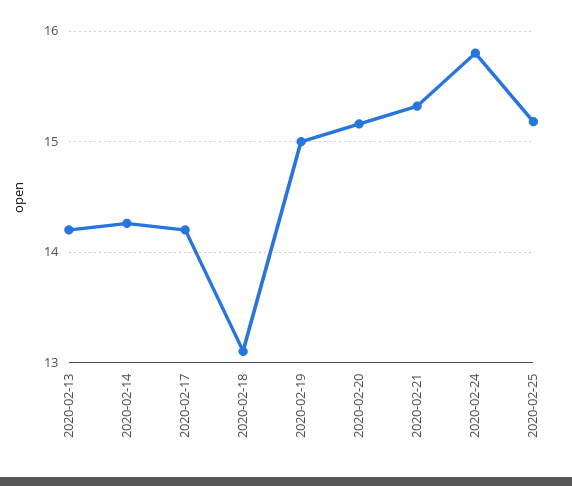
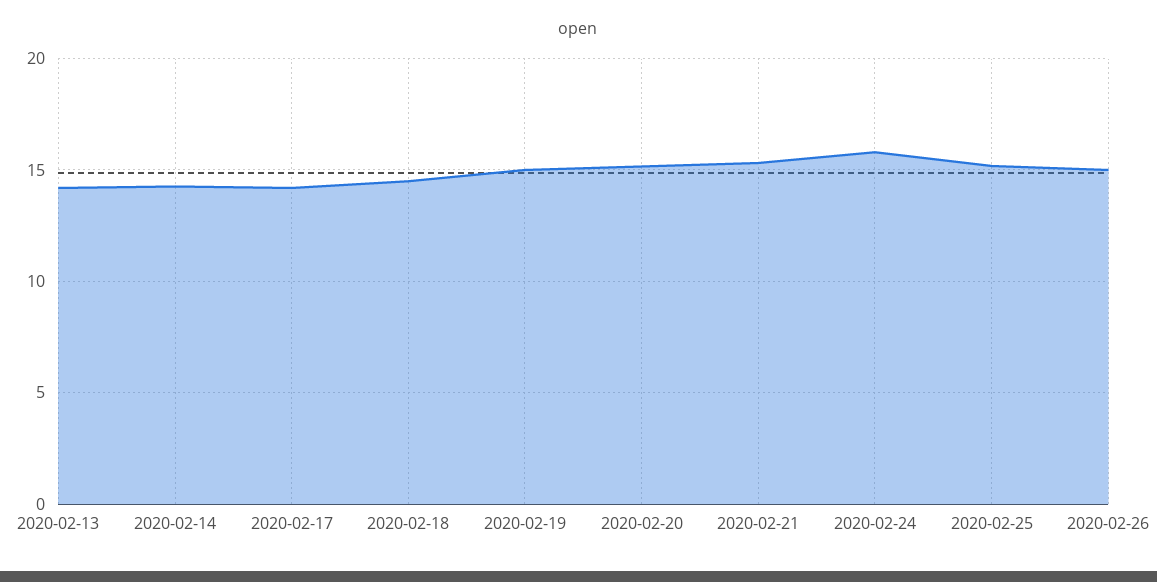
2020-02-18: 13.1 -> 14.5
2020-02-26: none -> 15

